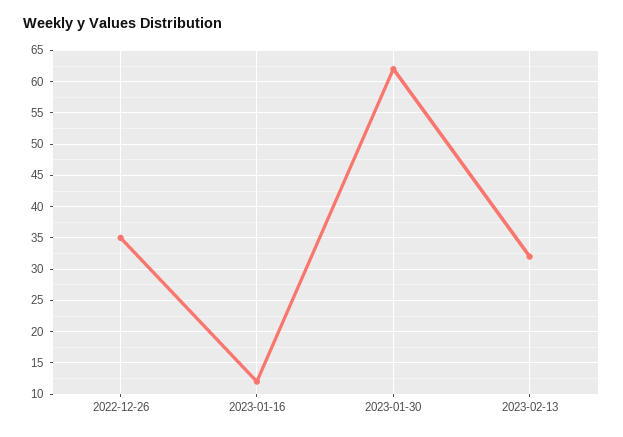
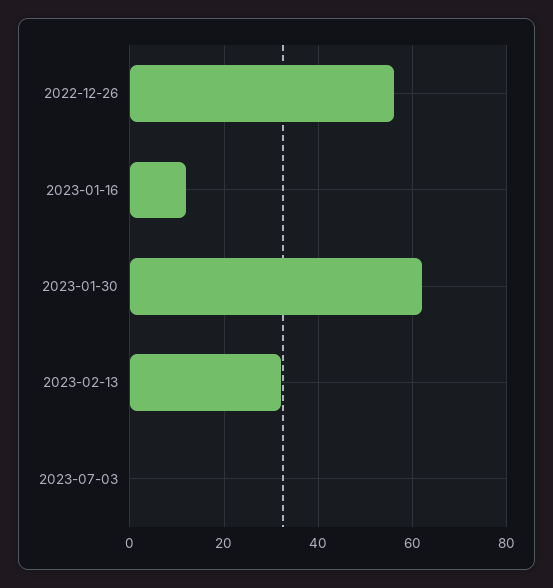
2022-12-26: 35 -> 55
2023-07-03: none -> 0

